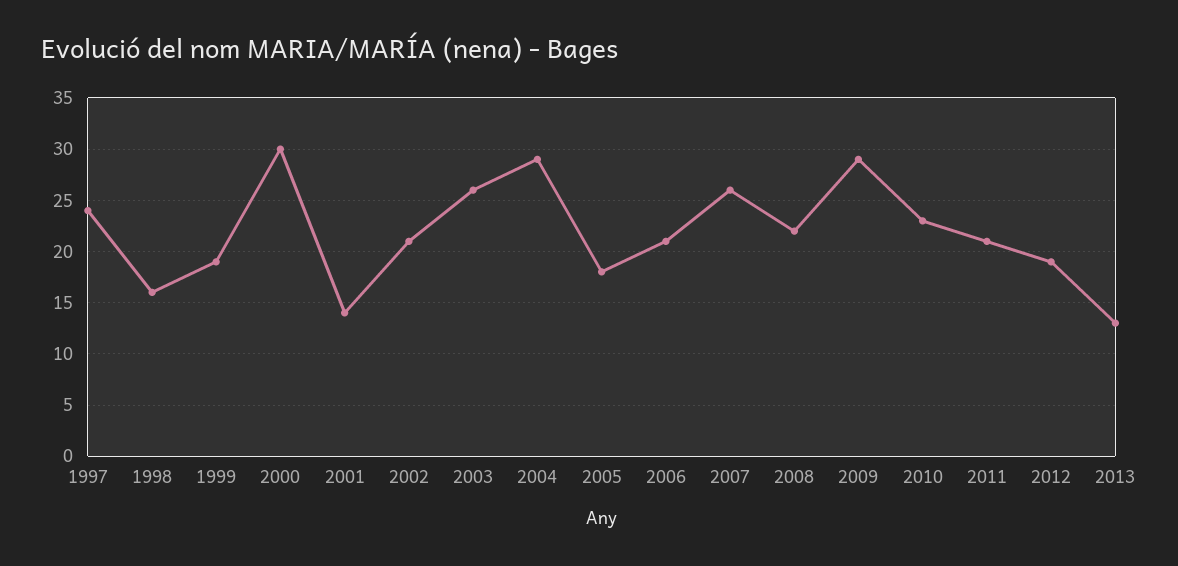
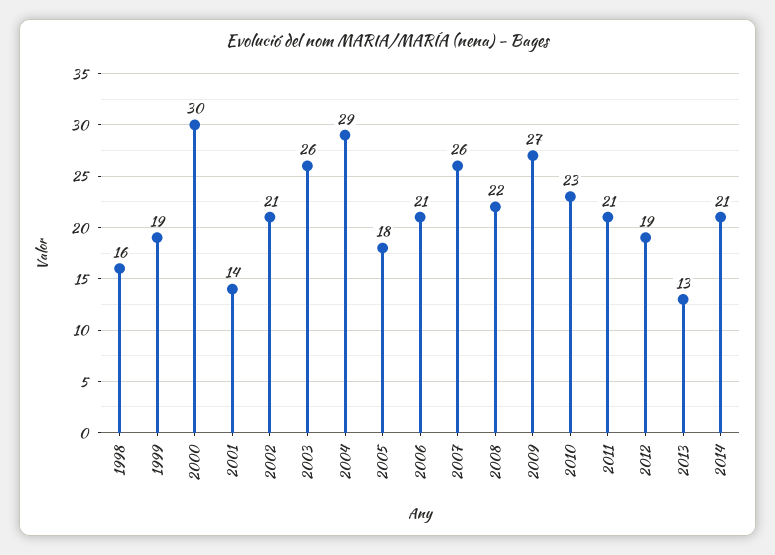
1997: 24 -> none
2009: 29 -> 27
2014: none -> 21

